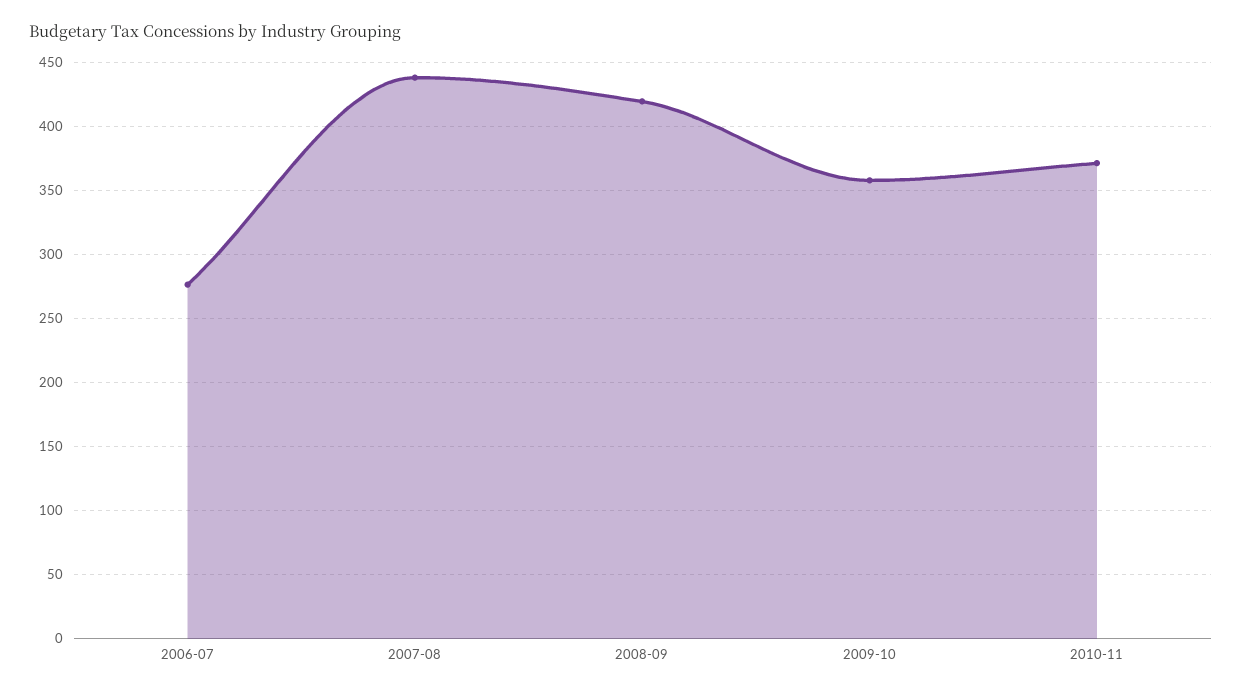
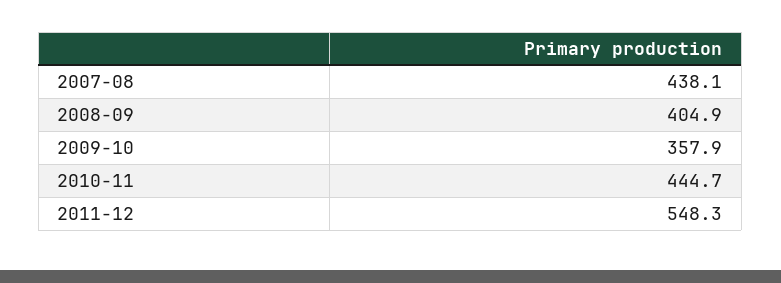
2006-07: 275 -> none
2008-09: 420 -> 404.9
2010-11: 370 -> 444.7
2011-12: none -> 548.3

